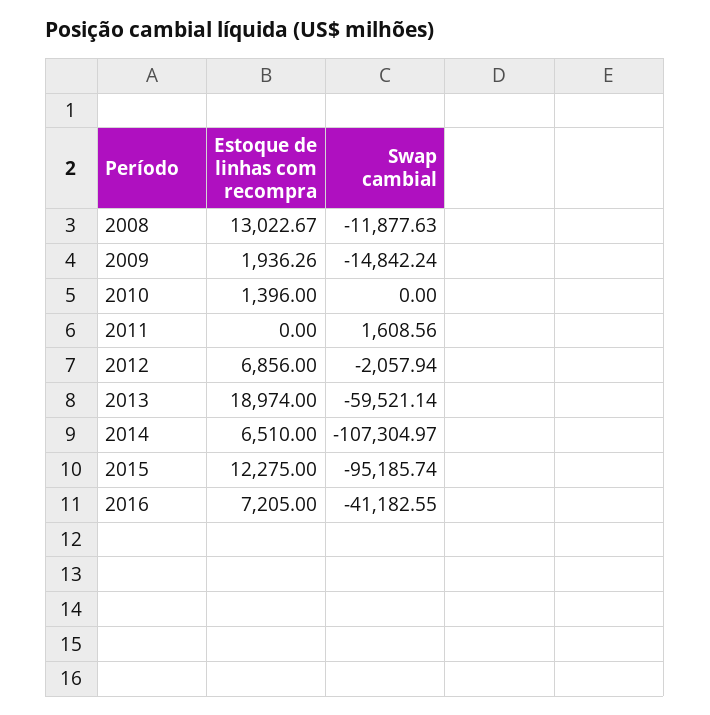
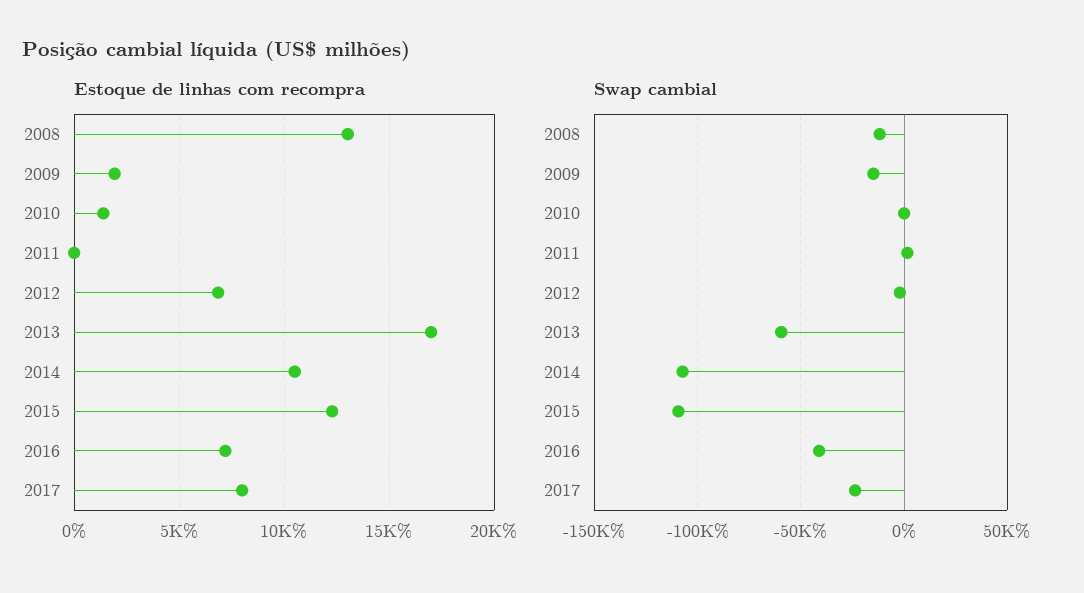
Estoque de linhas com recompra, 2013: 18974 -> 17000
Estoque de linhas com recompra, 2014: 6510 -> 10500
Swap cambial, 2015: -95185.74 -> -110000
Estoque de linhas com recompra, 2017: none -> 8000
Swap cambial, 2017: none -> -25000

